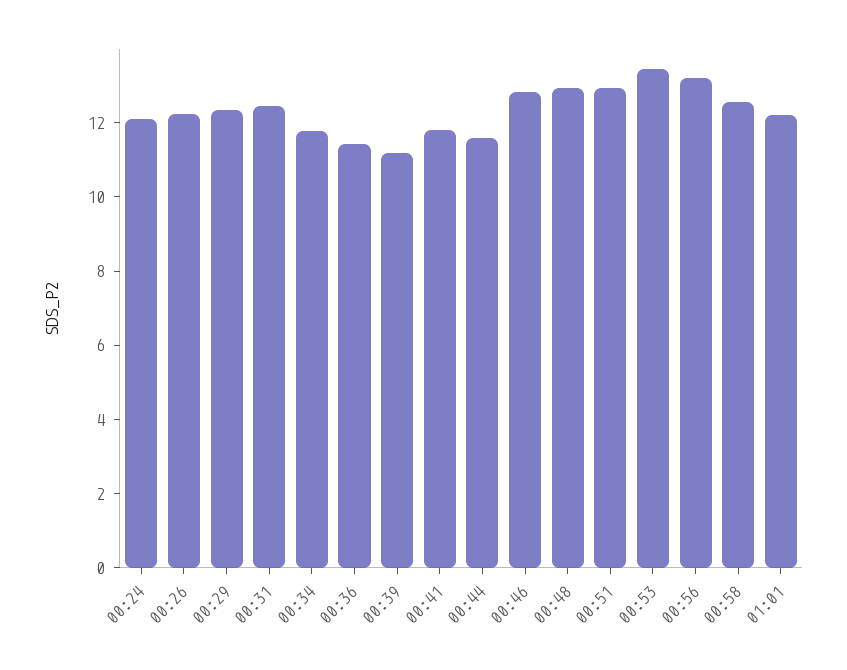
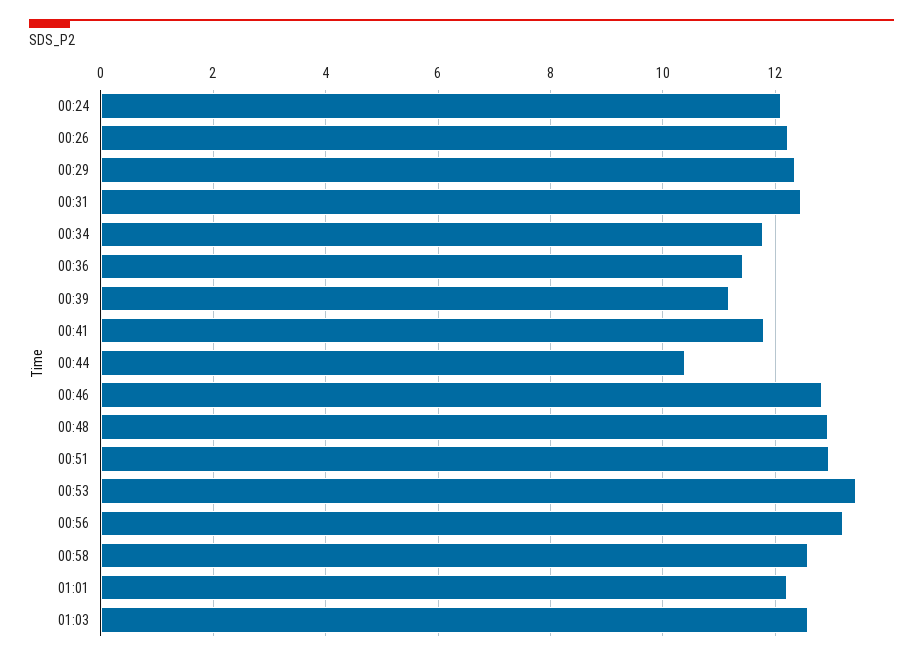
00:44: 11.5 -> 10.4
01:03: none -> 12.6

